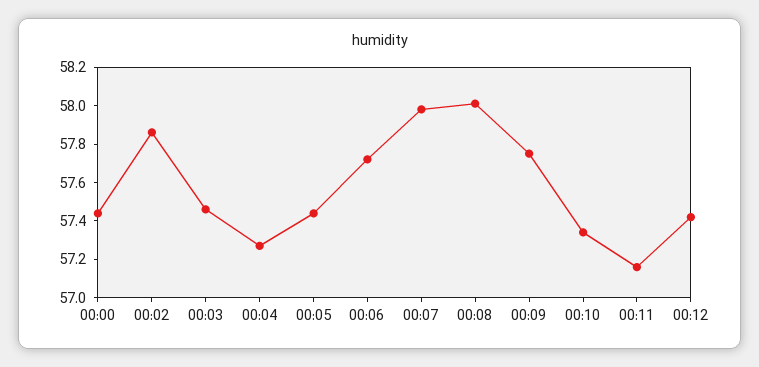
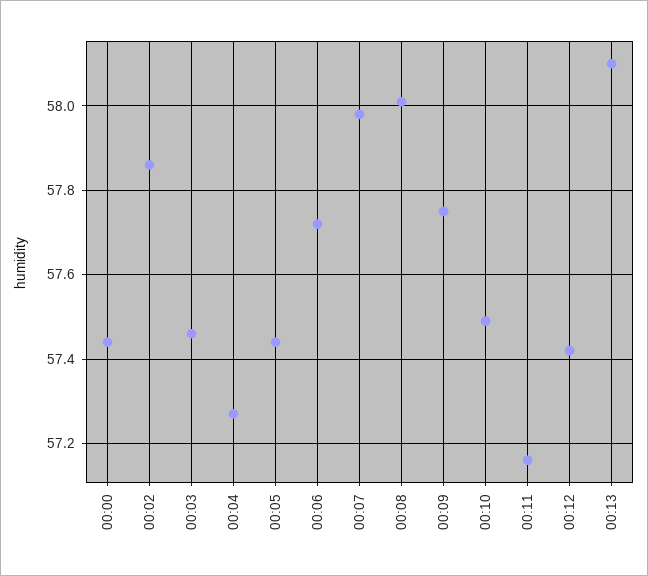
00:10: 57.35 -> 57.5
00:13: none -> 58.1

